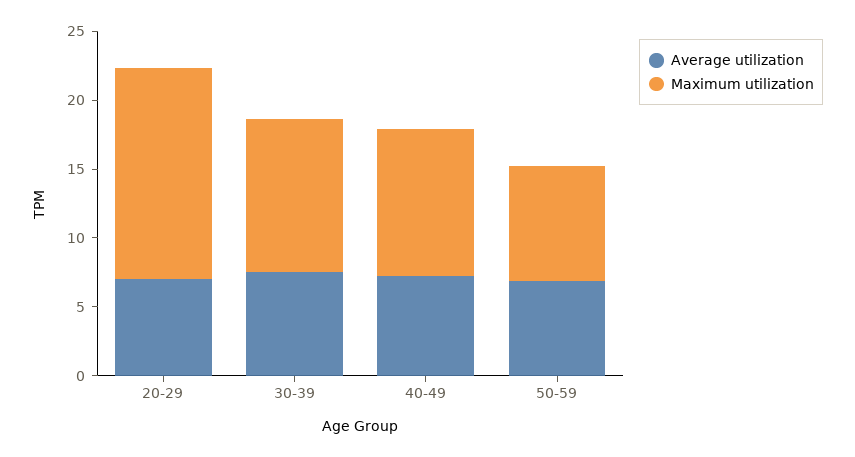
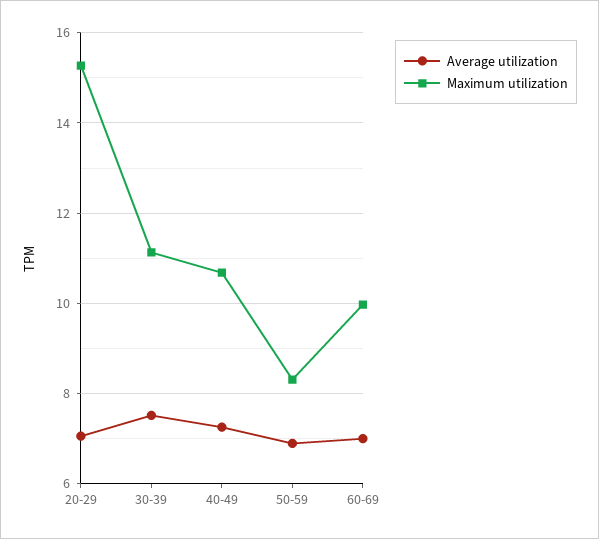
Average utilization, 60-69: none -> 7
Maximum utilization, 60-69: none -> 10

